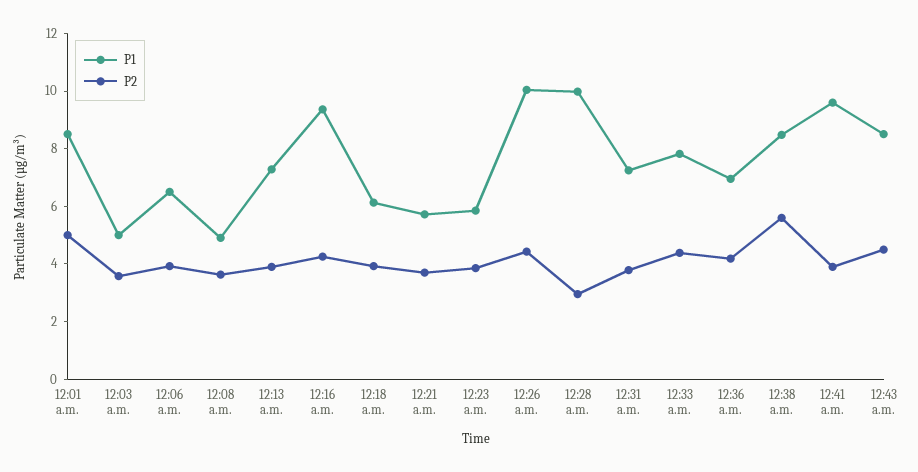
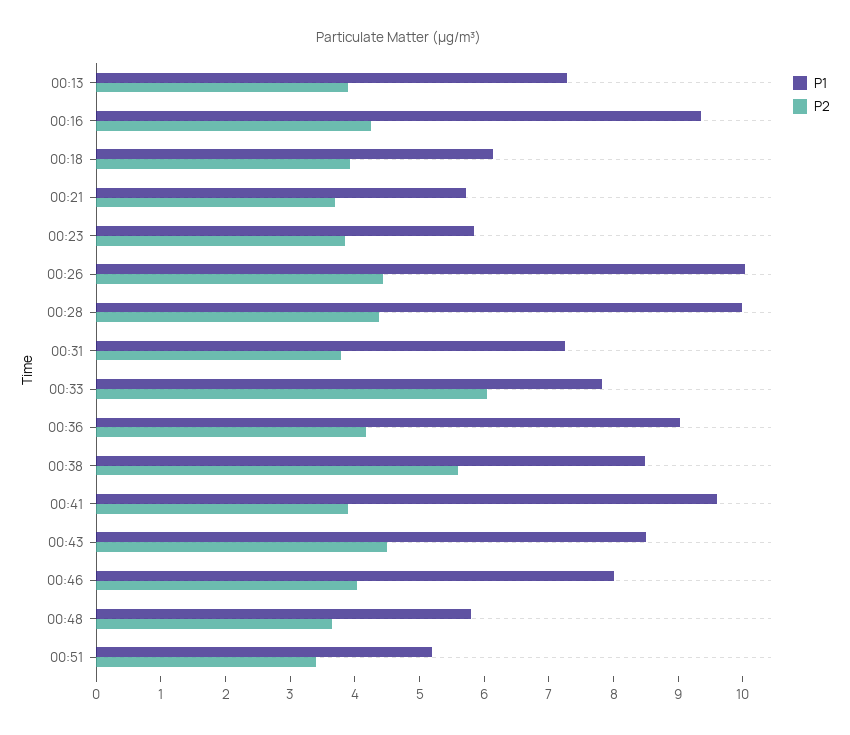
P1, 12:01 a.m.: 8.5 -> none
P2, 12:01 a.m.: 5 -> none
P1, 12:03 a.m.: 5 -> none
P2, 12:03 a.m.: 3.5 -> none
P1, 12:06 a.m.: 6.5 -> none
P2, 12:06 a.m.: 4 -> none
P1, 12:08 a.m.: 5 -> none
P2, 12:08 a.m.: 3.5 -> none
P2, 12:28 a.m.: 3 -> 4.4
P2, 12:33 a.m.: 4.5 -> 6
P1, 12:36 a.m.: 7 -> 9
P1, 00:46: none -> 8
P2, 00:46: none -> 4
P1, 00:48: none -> 5.8
P2, 00:48: none -> 3.6
P1, 00:51: none -> 5.2
P2, 00:51: none -> 3.4

